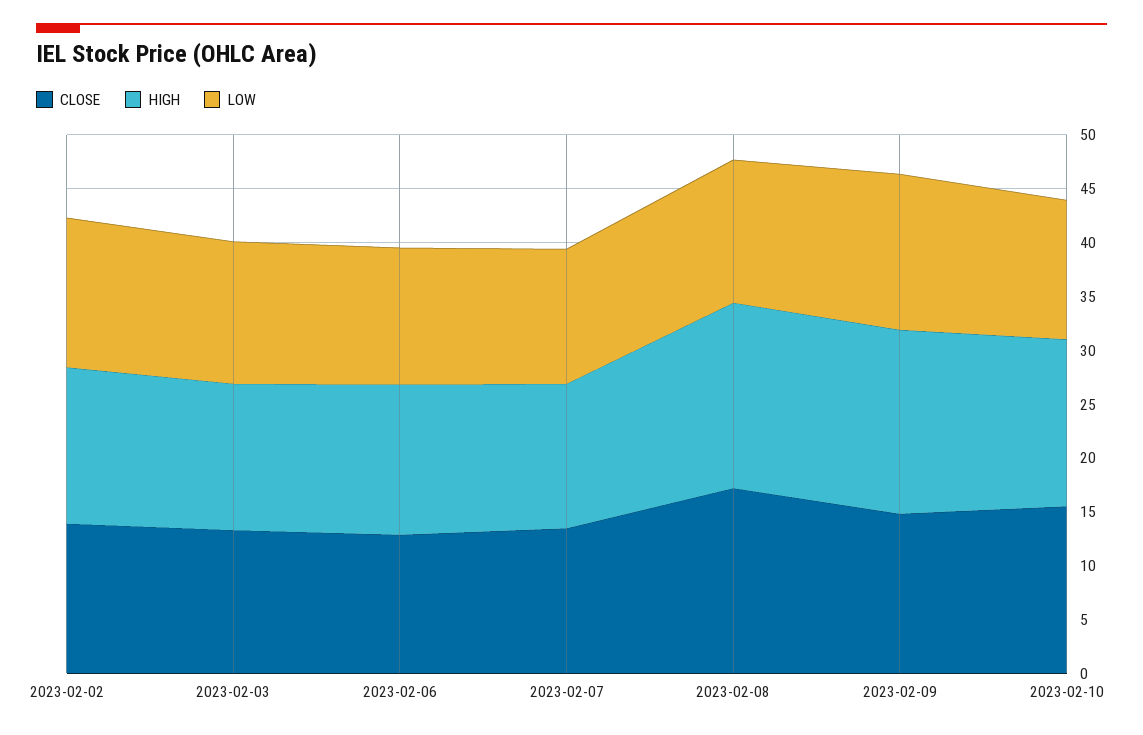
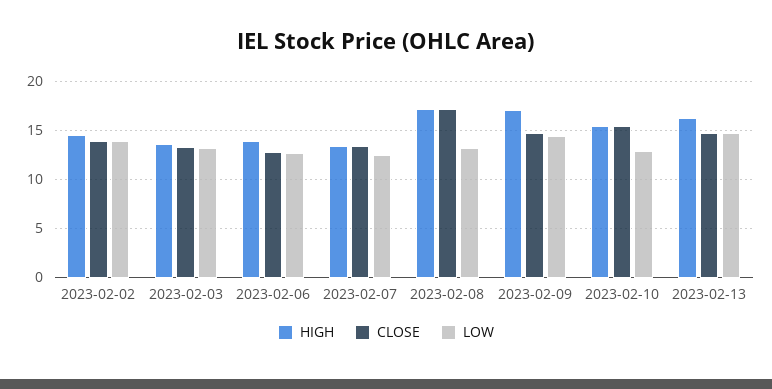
HIGH, 2023-02-13: none -> 16
CLOSE, 2023-02-13: none -> 15
LOW, 2023-02-13: none -> 15

